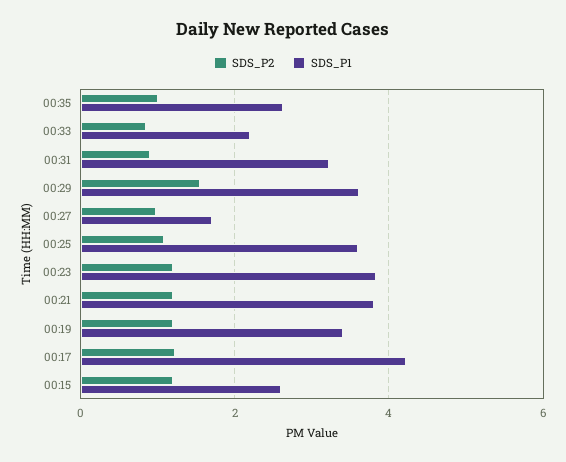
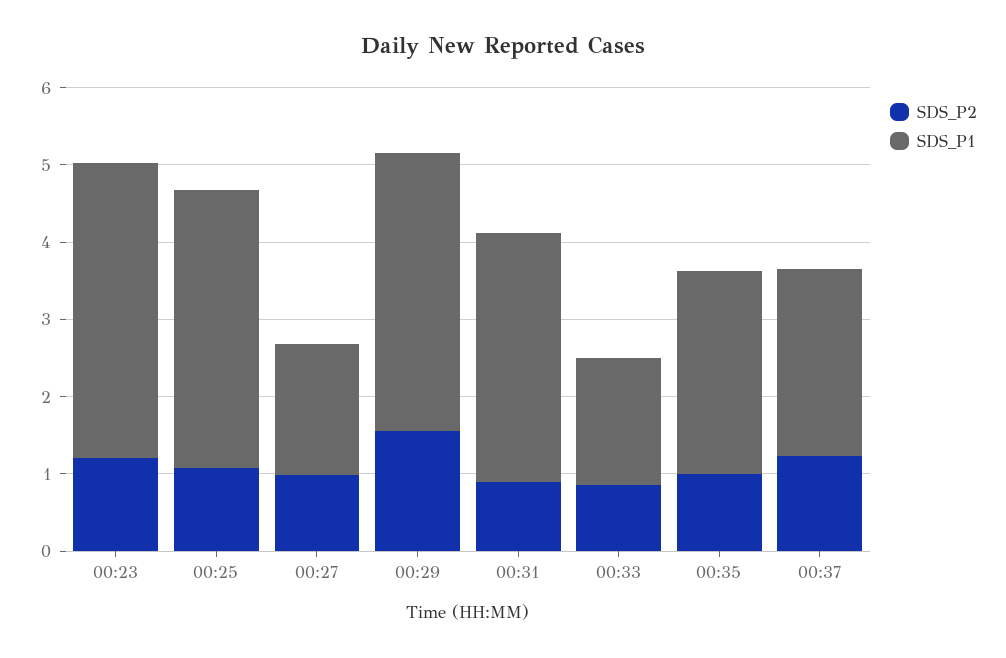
SDS_P1, 00:33: 2.2 -> 1.6
SDS_P2, 00:21: 1.2 -> none
SDS_P1, 00:21: 3.8 -> none
SDS_P2, 00:19: 1.2 -> none
SDS_P1, 00:19: 3.4 -> none
SDS_P2, 00:17: 1.2 -> none
SDS_P1, 00:17: 4.2 -> none
SDS_P2, 00:15: 1.2 -> none
SDS_P1, 00:15: 2.6 -> none
SDS_P2, 00:37: none -> 1.2
SDS_P1, 00:37: none -> 2.4

